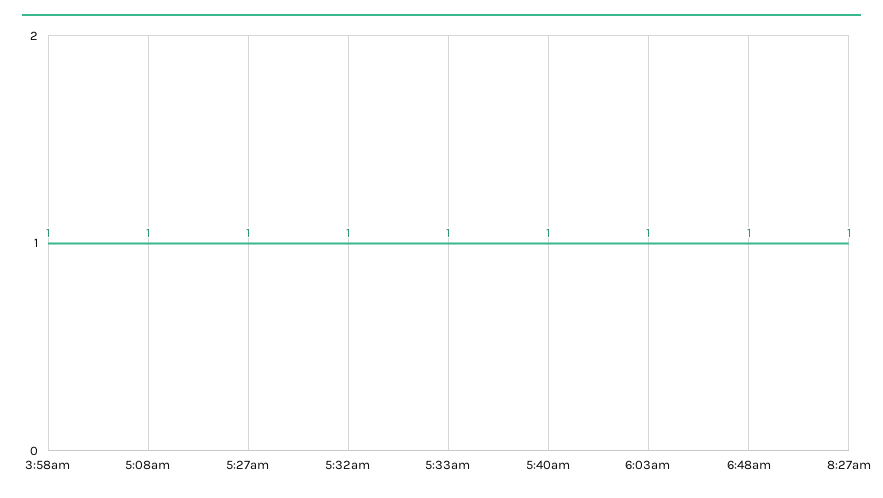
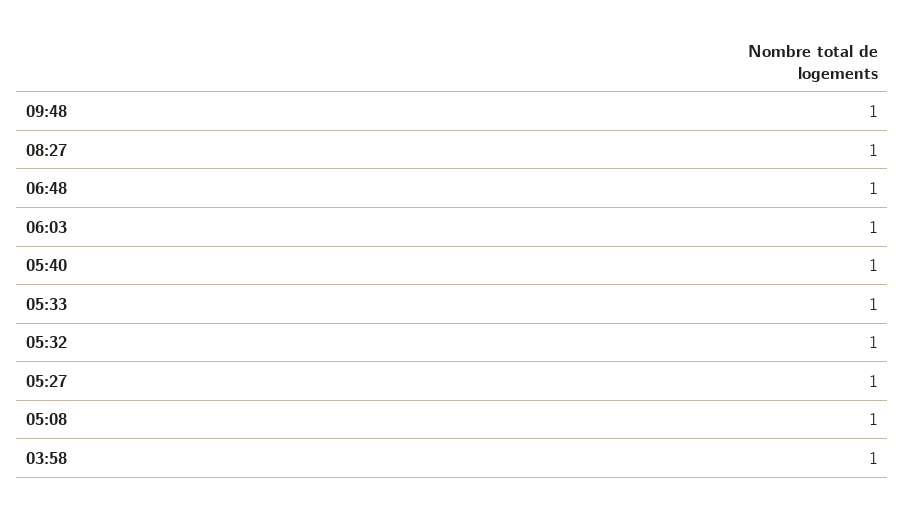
09:48: none -> 1

